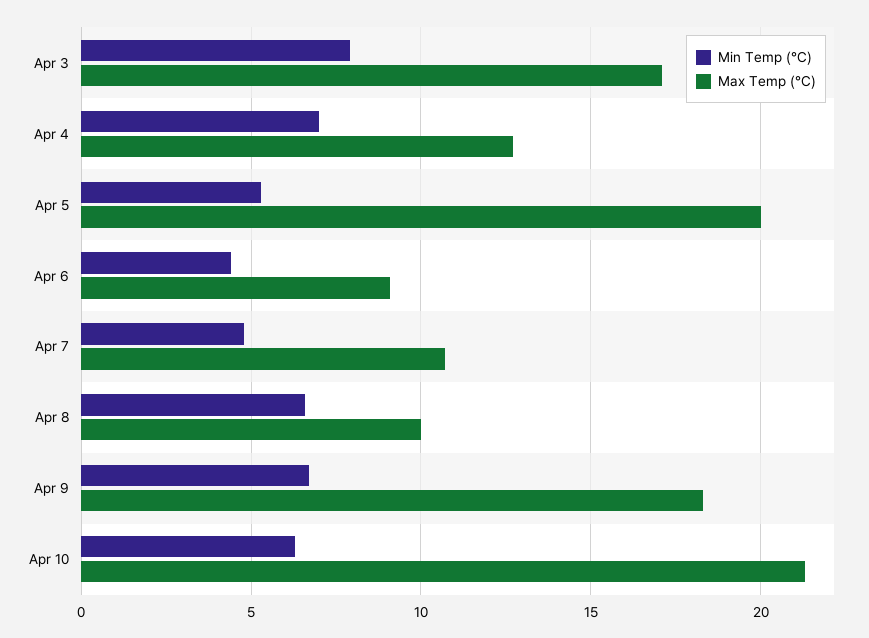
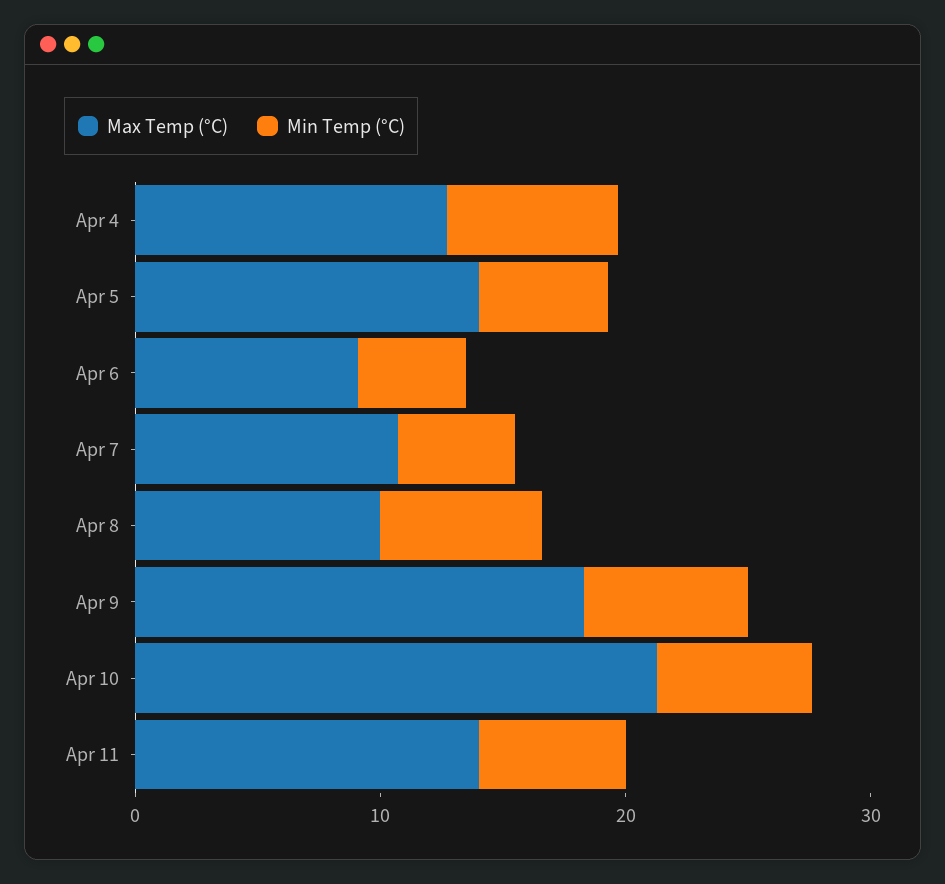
Min Temp (°C), Apr 3: 8 -> none
Max Temp (°C), Apr 3: 17 -> none
Max Temp (°C), Apr 5: 20 -> 14
Max Temp (°C), Apr 11: none -> 14
Min Temp (°C), Apr 11: none -> 6

